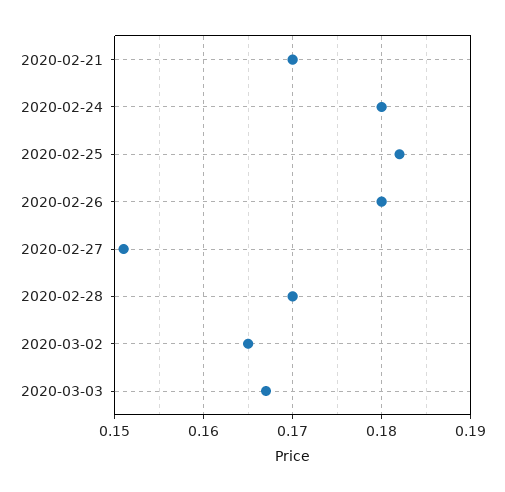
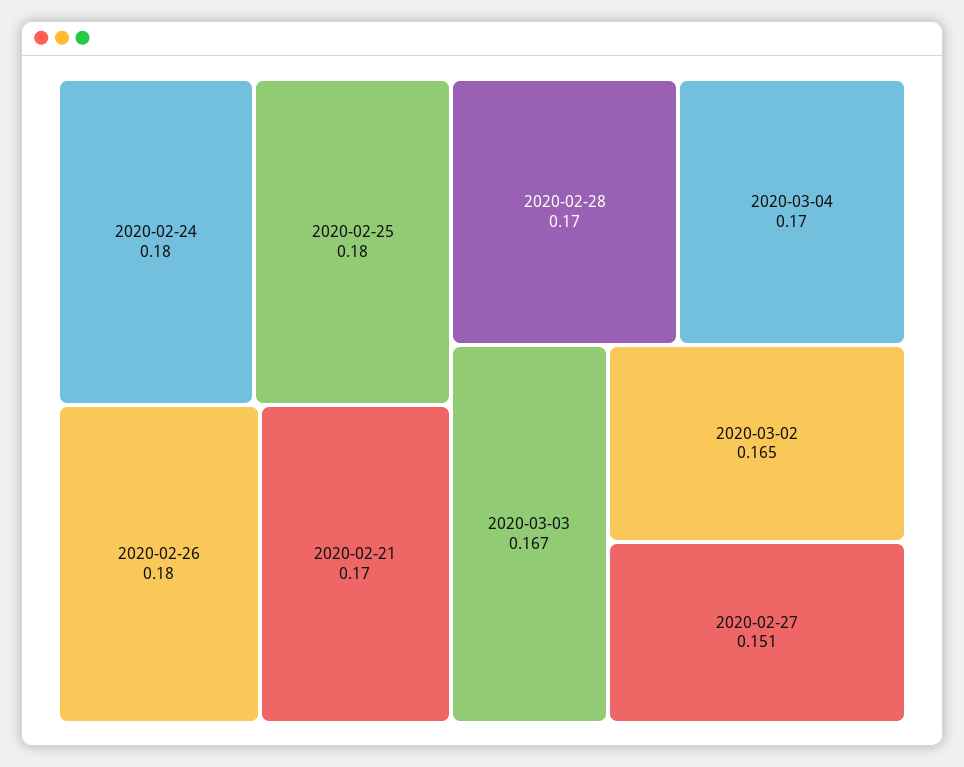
2020-02-25: 0.182 -> 0.18
2020-03-04: none -> 0.17

